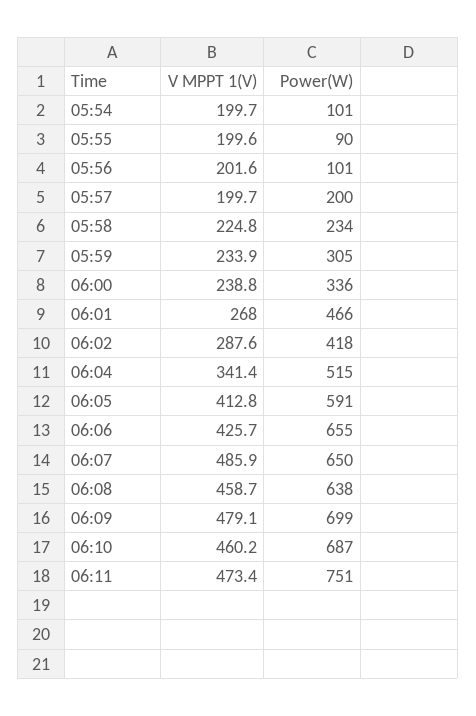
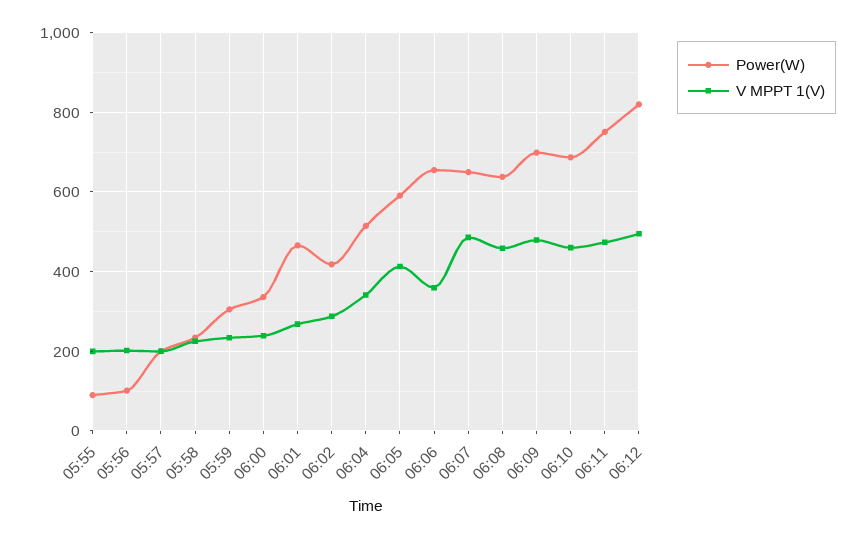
V MPPT 1(V), 05:54: 199.7 -> none
Power(W), 05:54: 101 -> none
V MPPT 1(V), 06:06: 425.7 -> 360
Power(W), 06:12: none -> 820
V MPPT 1(V), 06:12: none -> 500

